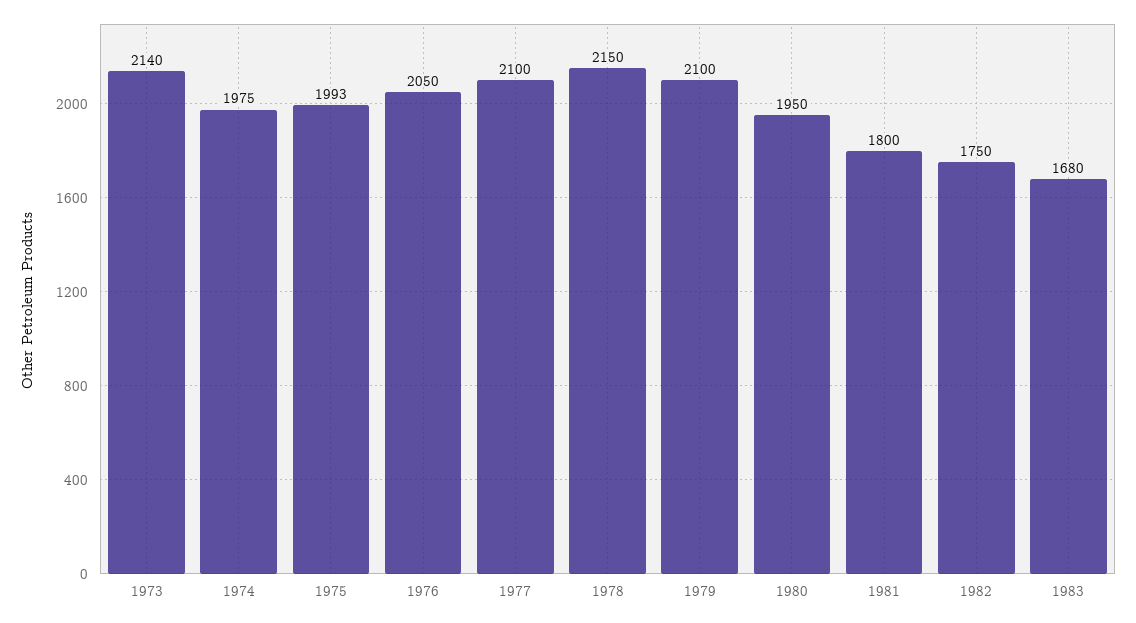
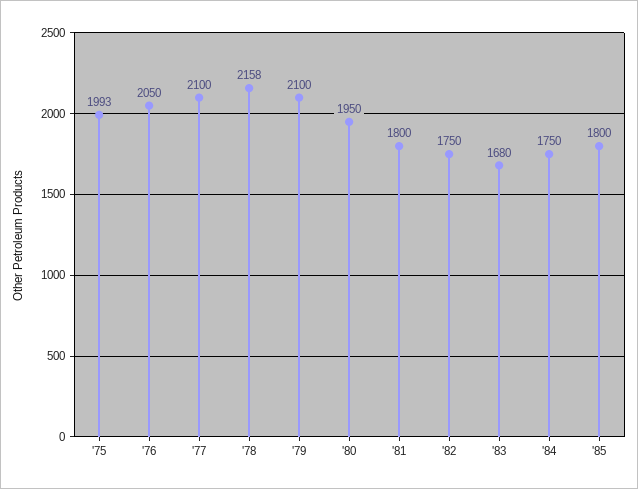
1973: 2140 -> none
1974: 1975 -> none
1978: 2150 -> 2158
'84: none -> 1750
'85: none -> 1800

